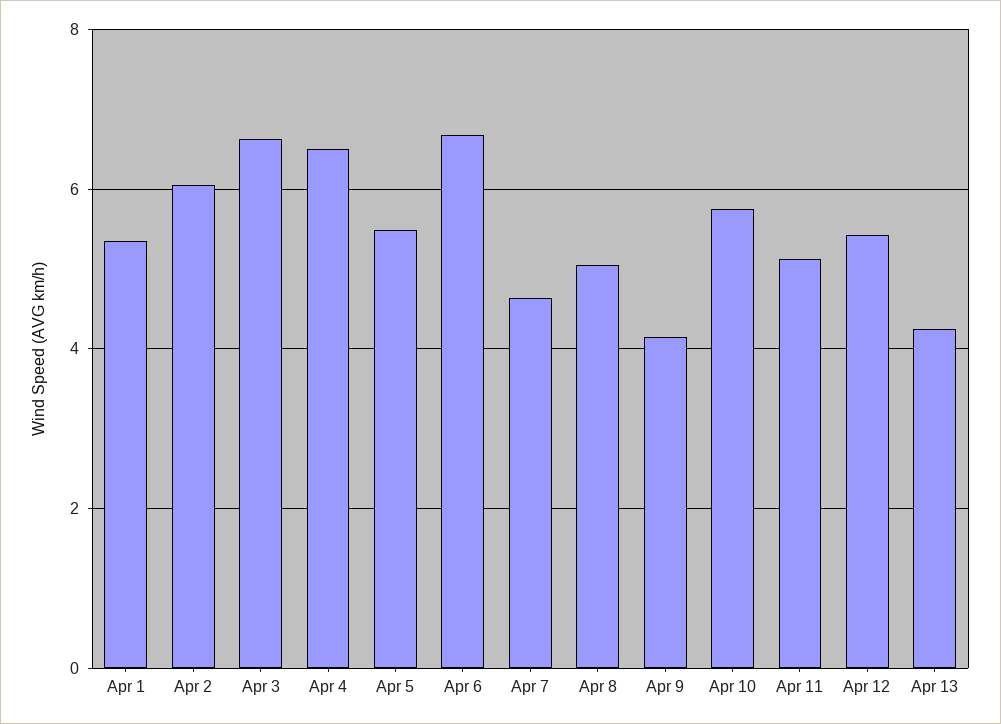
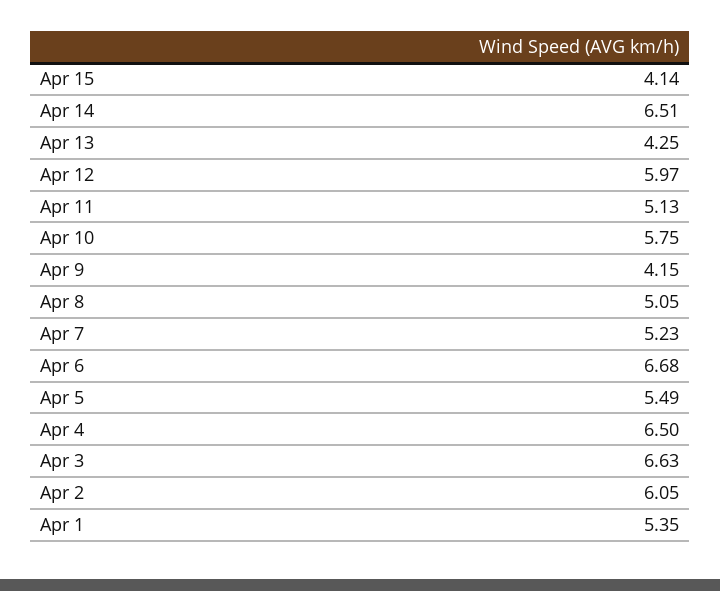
Apr 7: 4.6 -> 5.23
Apr 12: 5.4 -> 5.97
Apr 15: none -> 4.14
Apr 14: none -> 6.51

